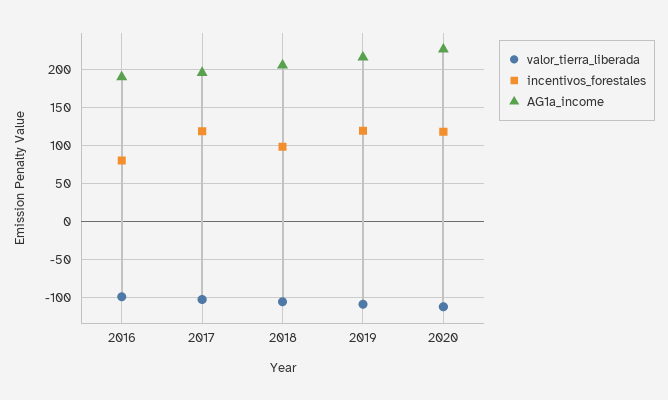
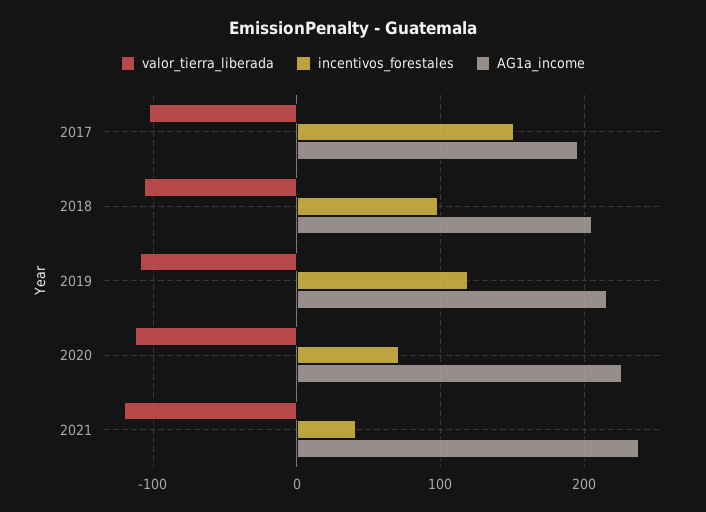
valor_tierra_liberada, 2016: -100 -> none
incentivos_forestales, 2016: 80 -> none
AG1a_income, 2016: 190 -> none
incentivos_forestales, 2017: 120 -> 150
incentivos_forestales, 2020: 120 -> 70
valor_tierra_liberada, 2021: none -> -120
incentivos_forestales, 2021: none -> 40
AG1a_income, 2021: none -> 240

